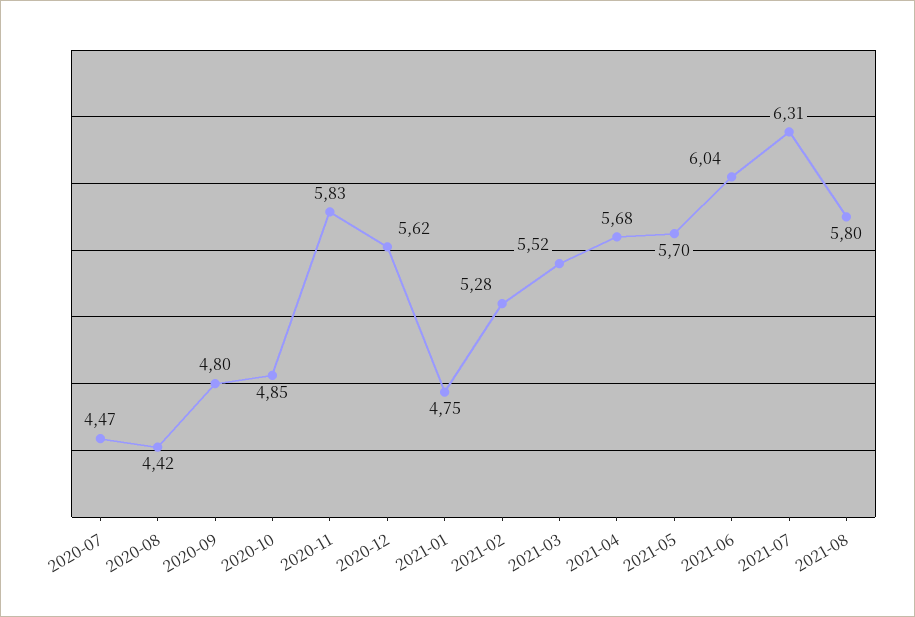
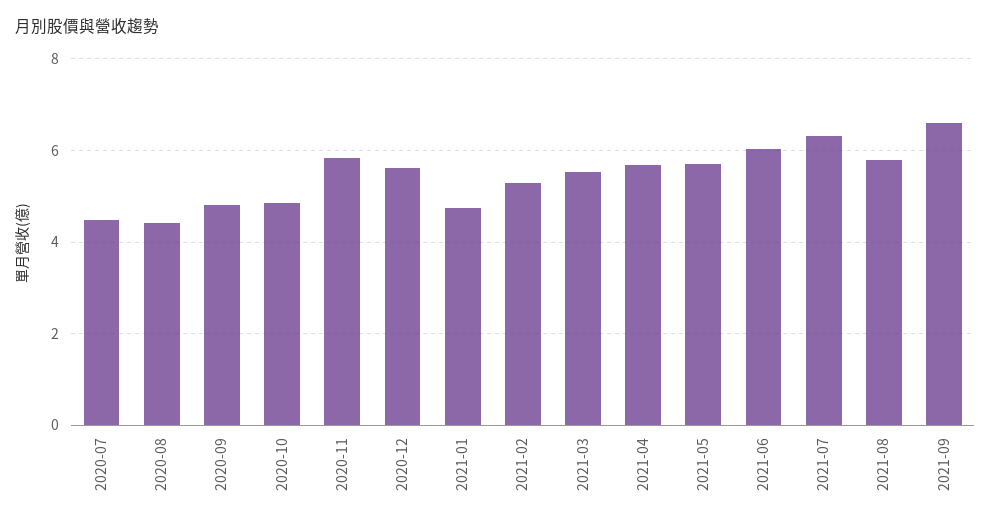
2021-09: none -> 6.6

